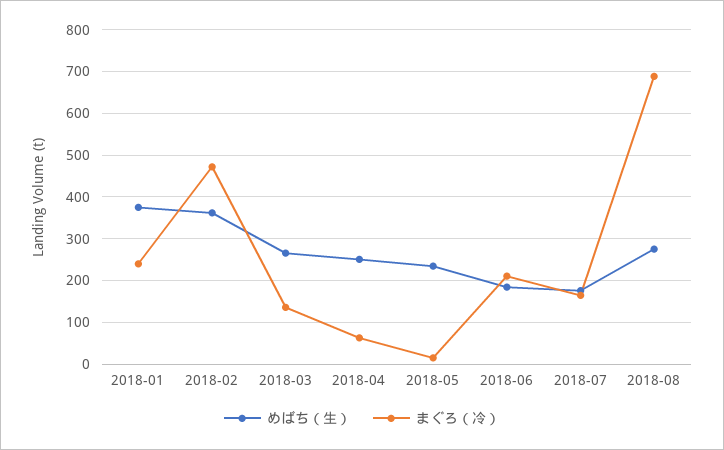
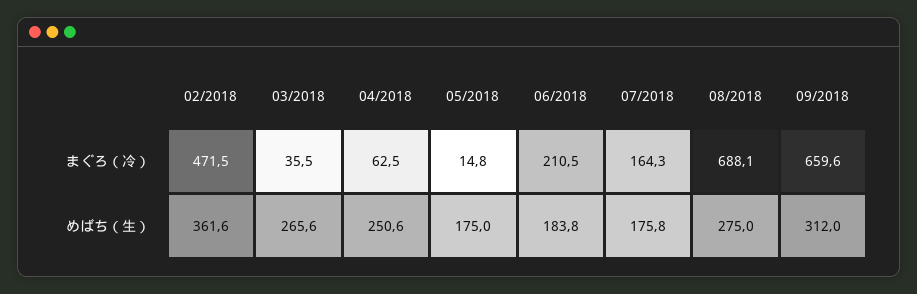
めばち（生）, 2018-01: 380 -> none
まぐろ（冷）, 2018-01: 240 -> none
まぐろ（冷）, 2018-03: 140 -> 35.5
めばち（生）, 2018-05: 240 -> 175
まぐろ（冷）, 09/2018: none -> 659.6
めばち（生）, 09/2018: none -> 312

